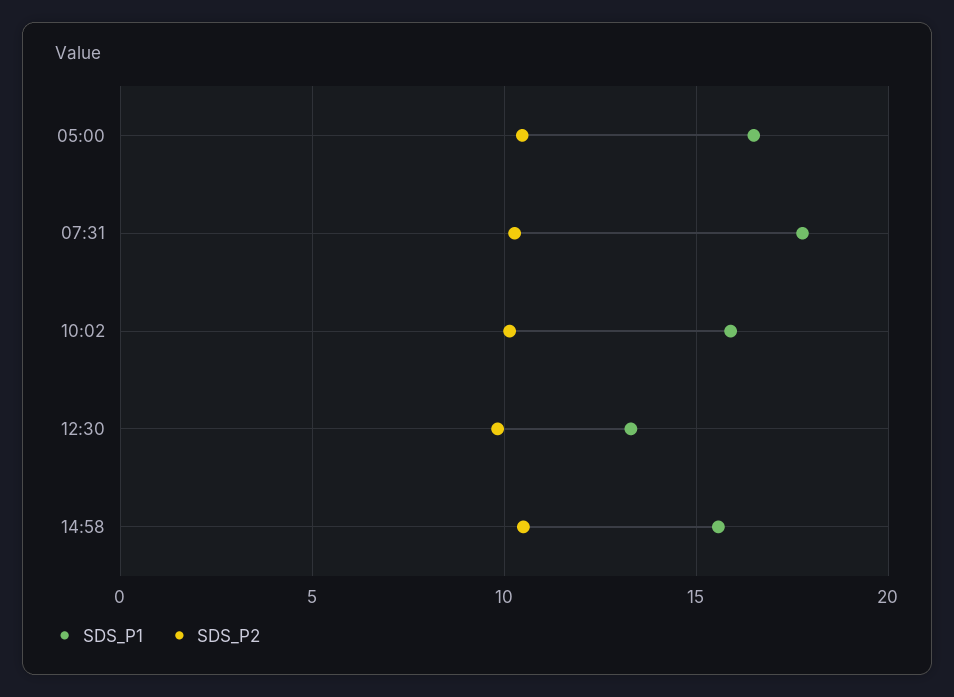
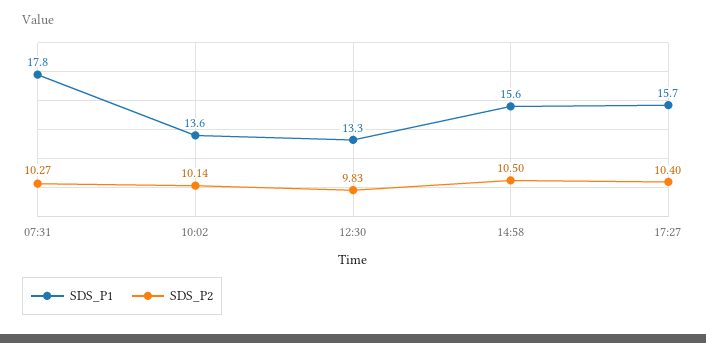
SDS_P1, 05:00: 16.5 -> none
SDS_P2, 05:00: 10.5 -> none
SDS_P1, 10:02: 16 -> 13.6
SDS_P1, 17:27: none -> 15.7
SDS_P2, 17:27: none -> 10.4

